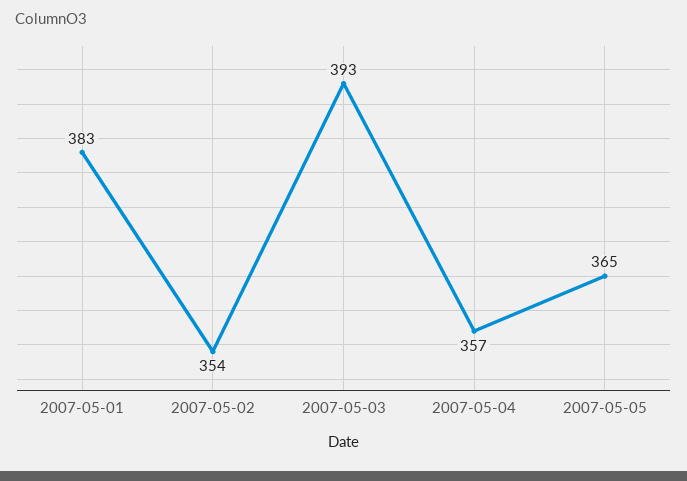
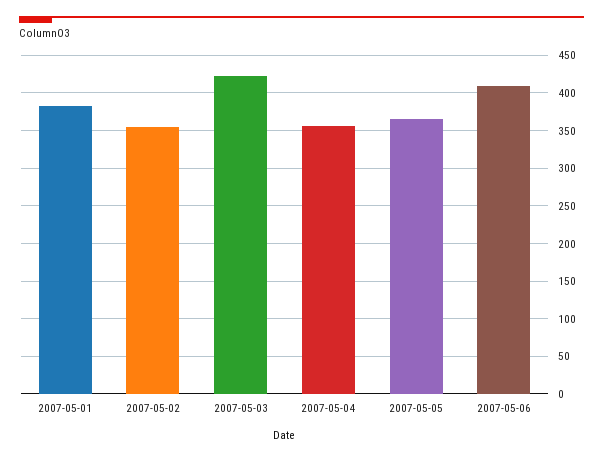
2007-05-03: 393 -> 420
2007-05-06: none -> 410

